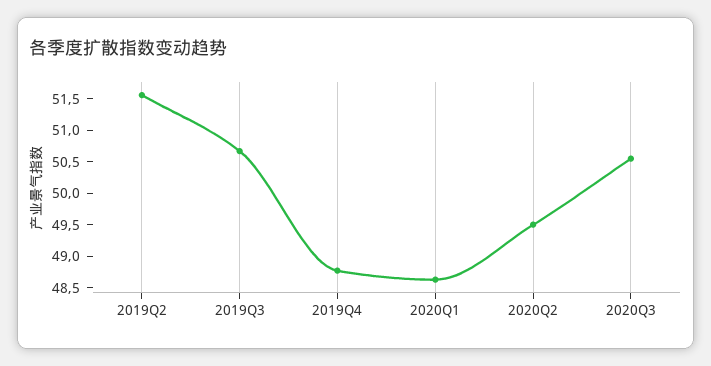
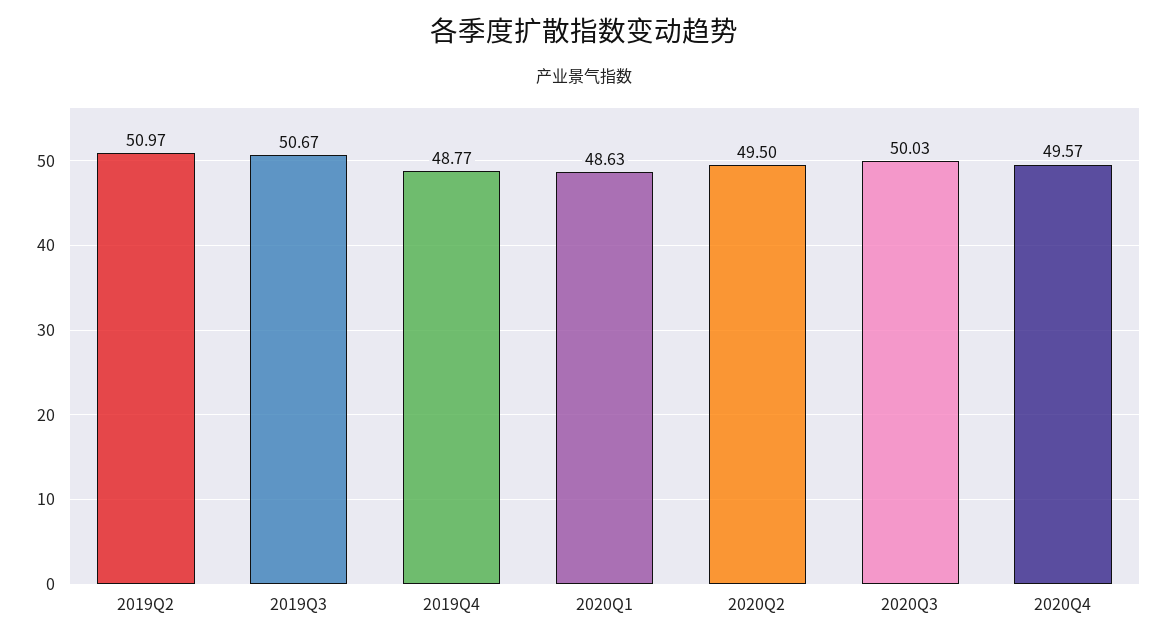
2019Q2: 51.5 -> 50.97
2020Q3: 50.5 -> 50.03
2020Q4: none -> 49.57

